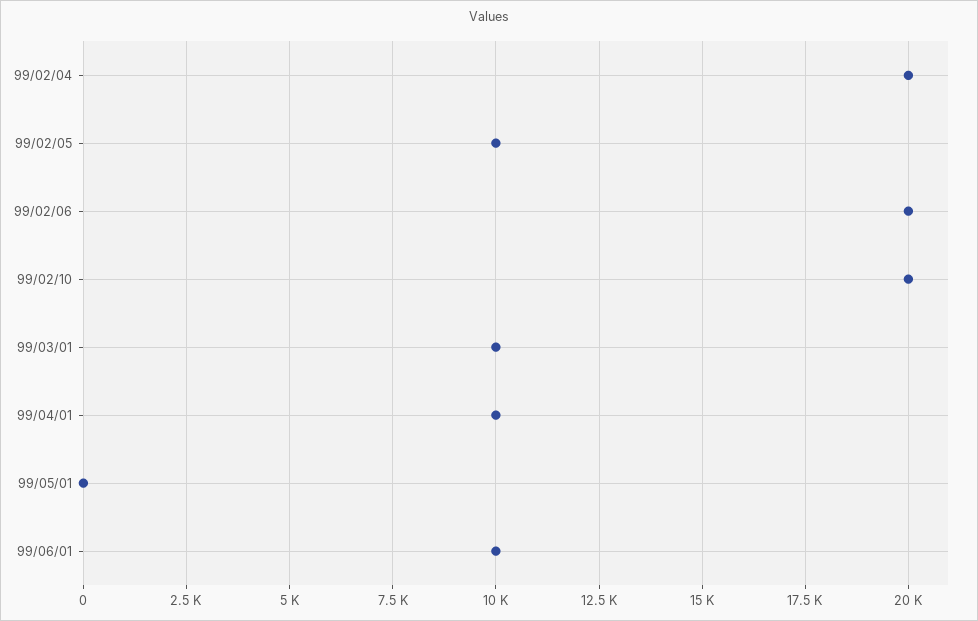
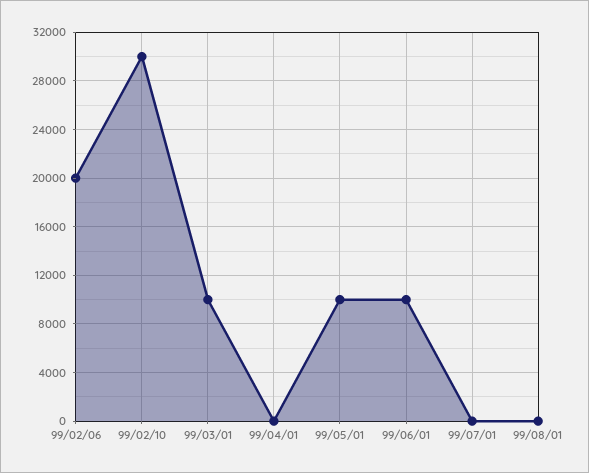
99/02/04: 20000 -> none
99/02/05: 10000 -> none
99/02/10: 20000 -> 30000
99/04/01: 10000 -> 0
99/05/01: 0 -> 10000
99/07/01: none -> 0
99/08/01: none -> 0

